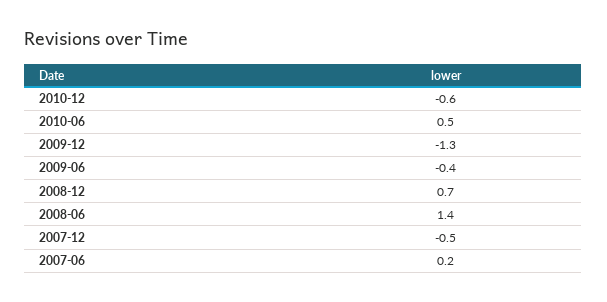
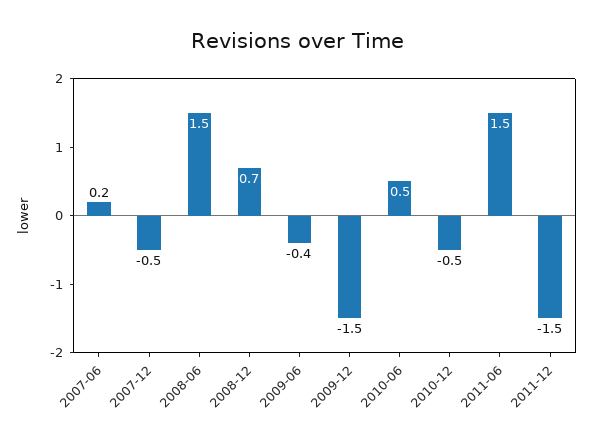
2010-12: -0.6 -> -0.5
2009-12: -1.3 -> -1.5
2008-06: 1.4 -> 1.5
2011-06: none -> 1.5
2011-12: none -> -1.5

